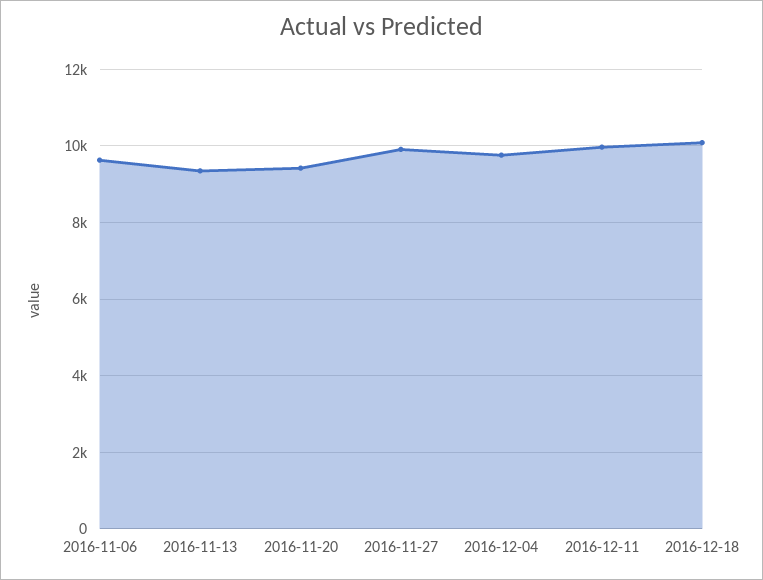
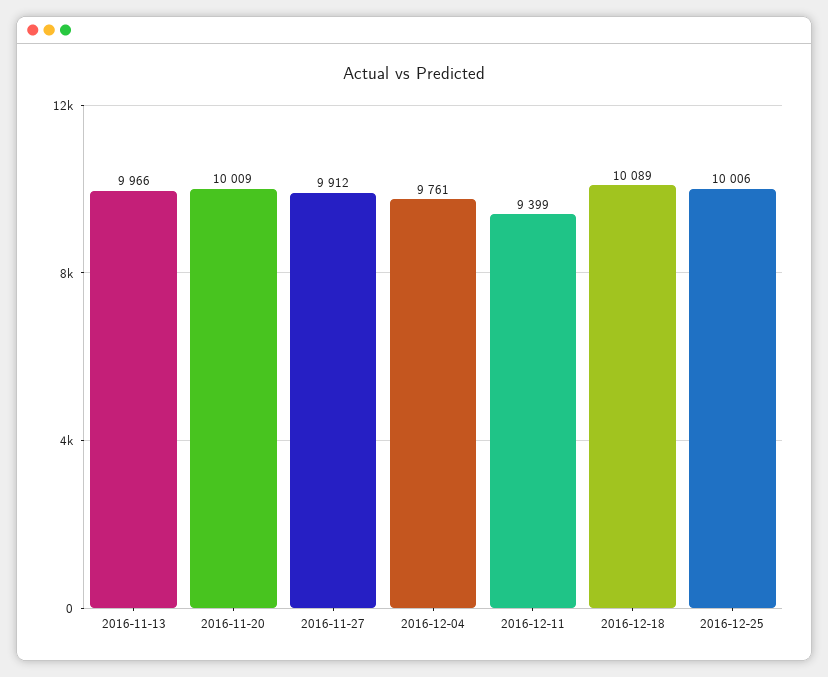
2016-11-06: 9600 -> none
2016-11-13: 9400 -> 9966
2016-11-20: 9400 -> 10009
2016-12-11: 10000 -> 9399
2016-12-25: none -> 10006

